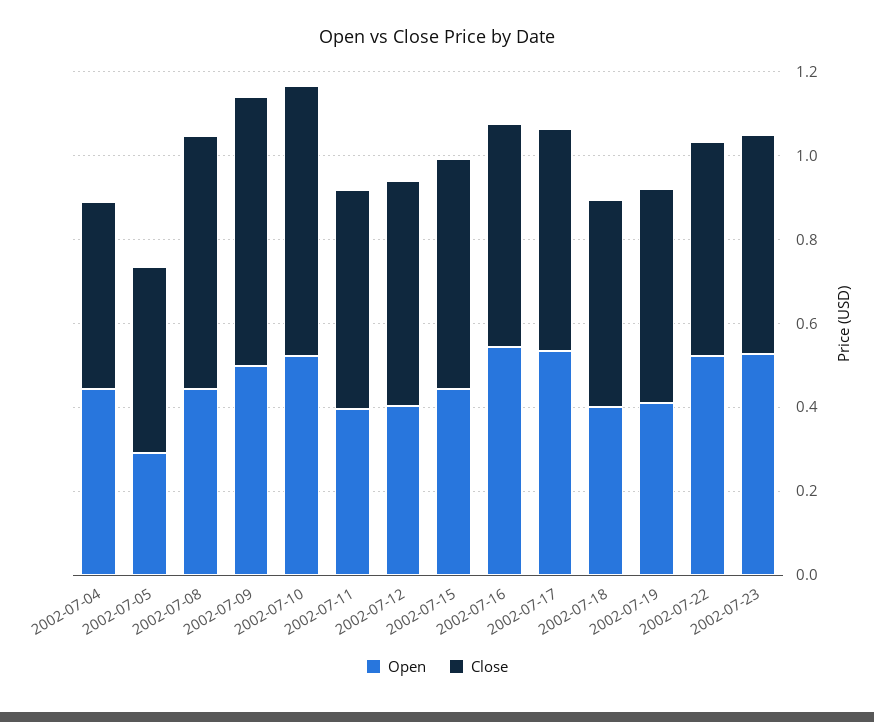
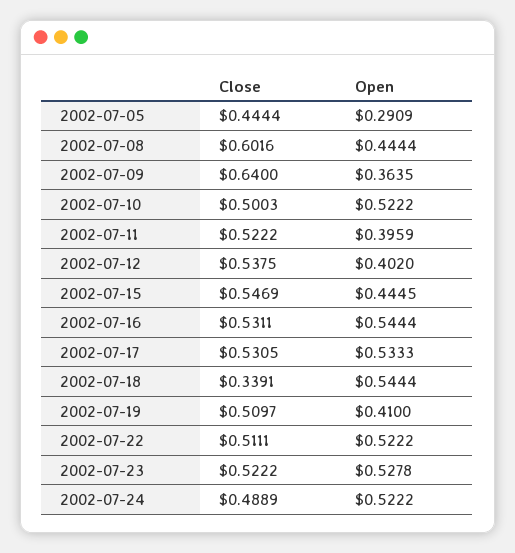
Open, 2002-07-04: 0.45 -> none
Close, 2002-07-04: 0.45 -> none
Open, 2002-07-09: 0.5 -> 0.3635
Close, 2002-07-10: 0.65 -> 0.5003
Open, 2002-07-18: 0.4 -> 0.5444
Close, 2002-07-18: 0.5 -> 0.3391
Close, 2002-07-24: none -> 0.4889
Open, 2002-07-24: none -> 0.5222

